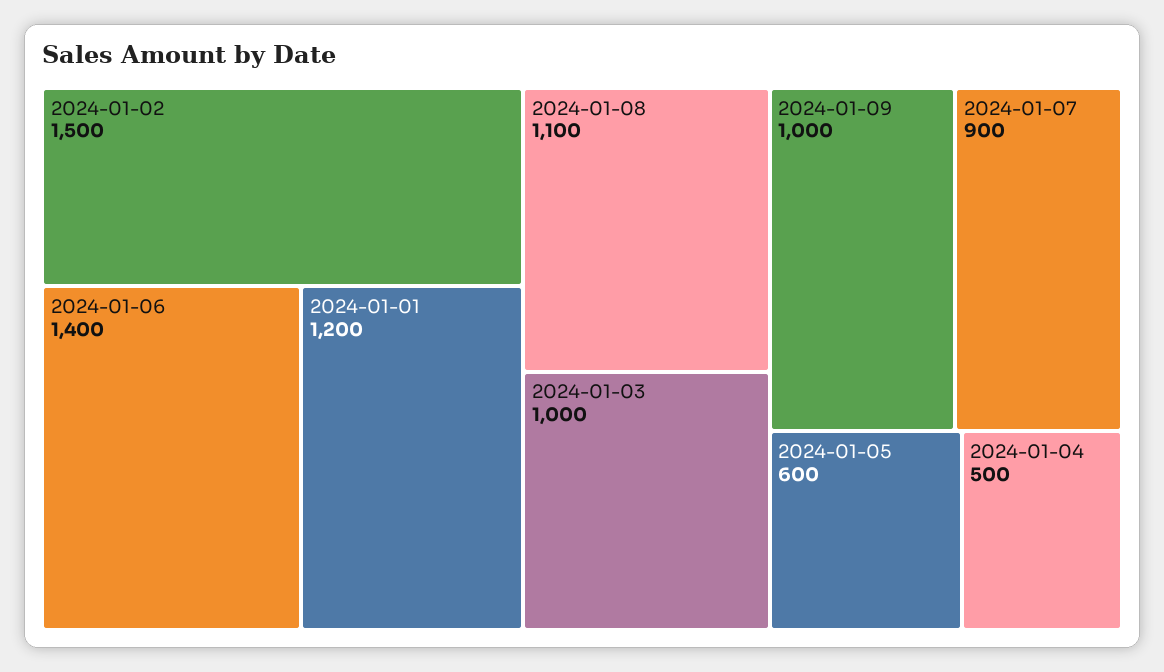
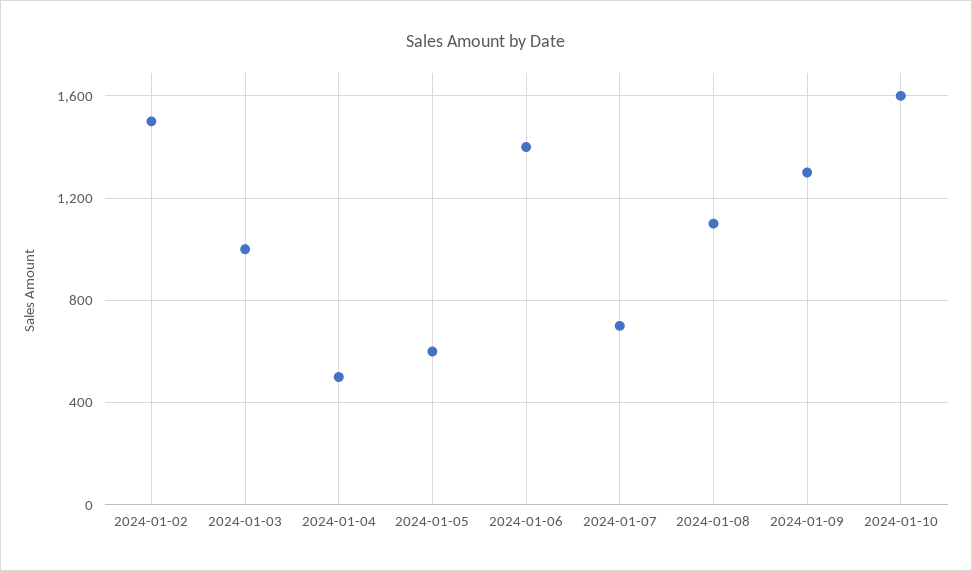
2024-01-01: 1200 -> none
2024-01-09: 1000 -> 1300
2024-01-07: 900 -> 700
2024-01-10: none -> 1600

